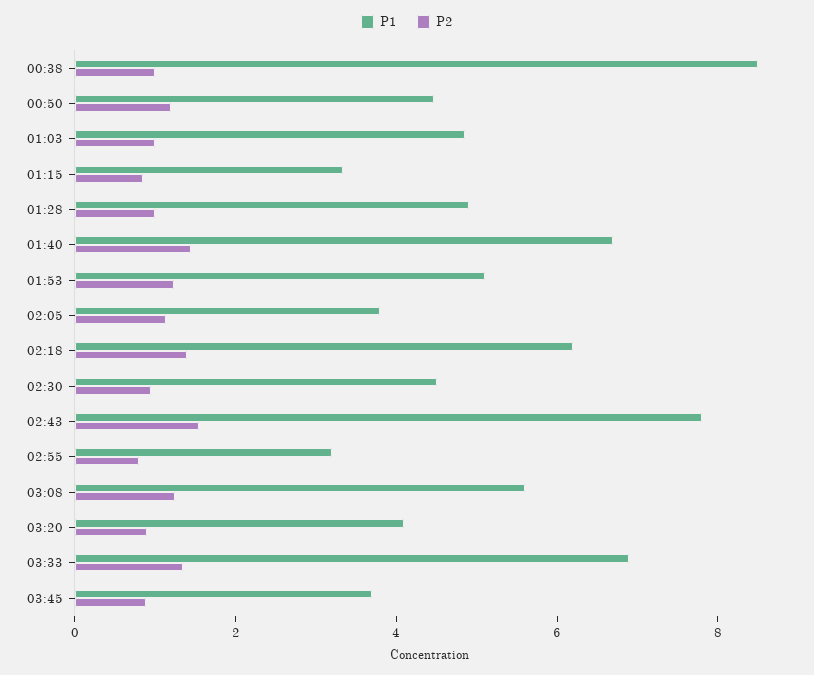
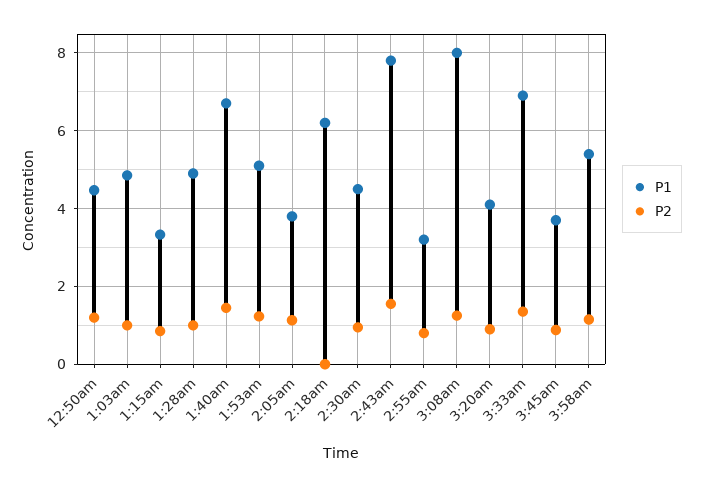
P1, 00:38: 8.5 -> none
P2, 00:38: 1 -> none
P2, 02:18: 1.5 -> 0
P1, 03:08: 5.5 -> 8
P1, 3:58am: none -> 5.4
P2, 3:58am: none -> 1.2

